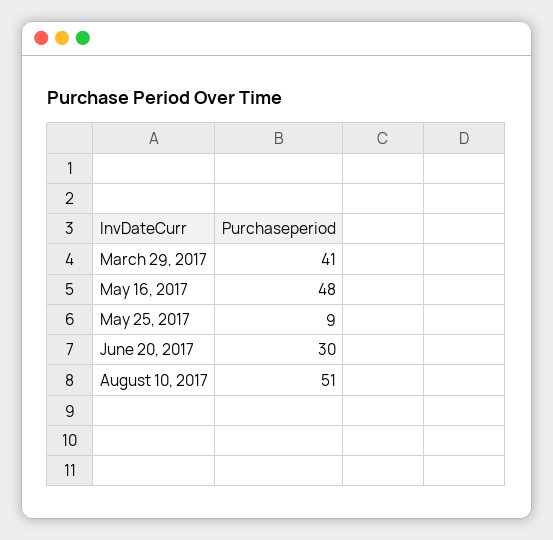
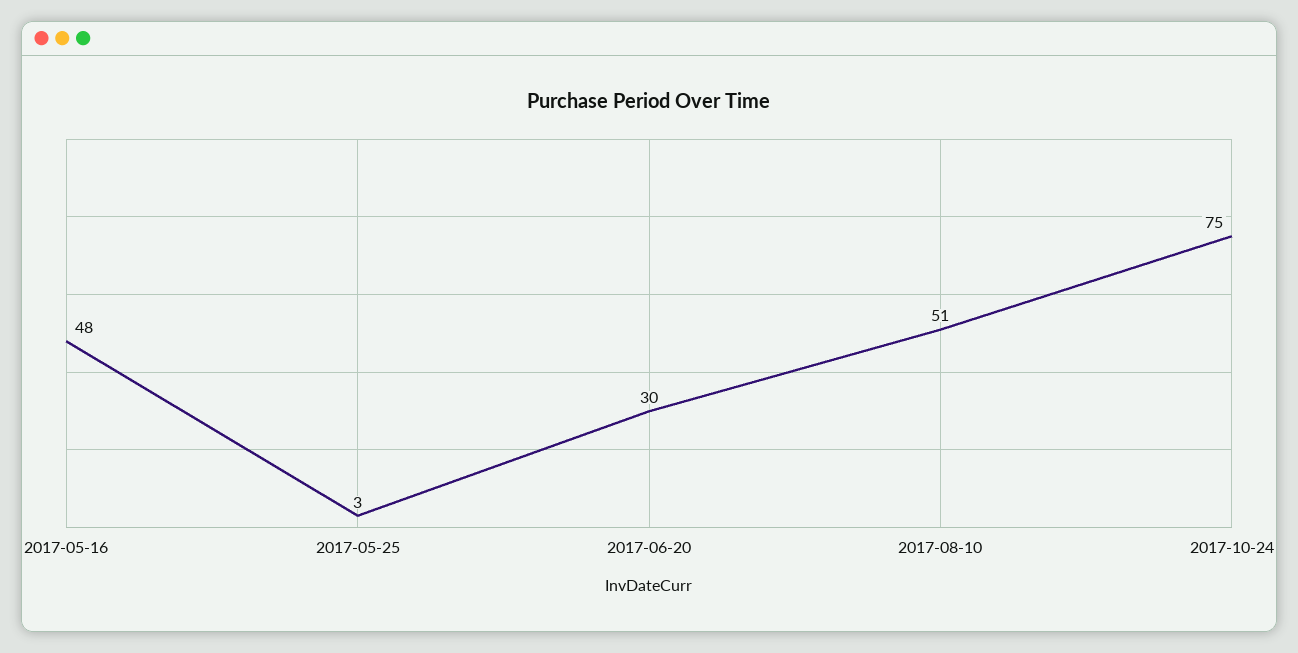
March 29, 2017: 41 -> none
May 25, 2017: 9 -> 3
2017-10-24: none -> 75

